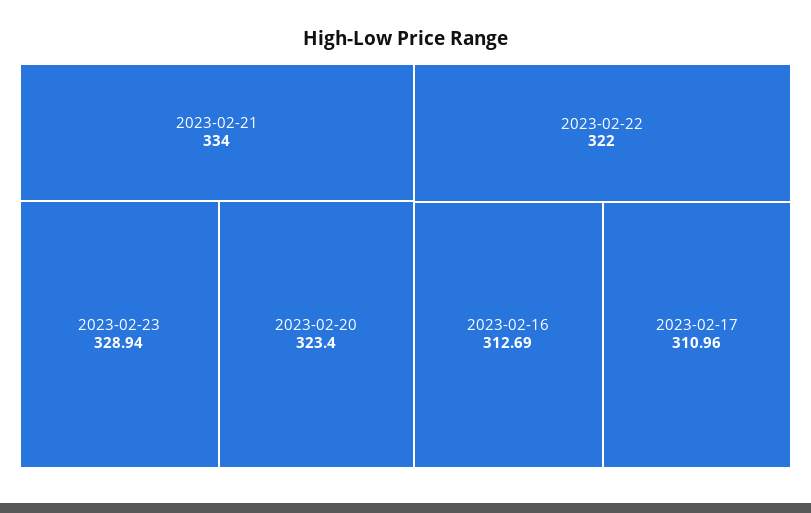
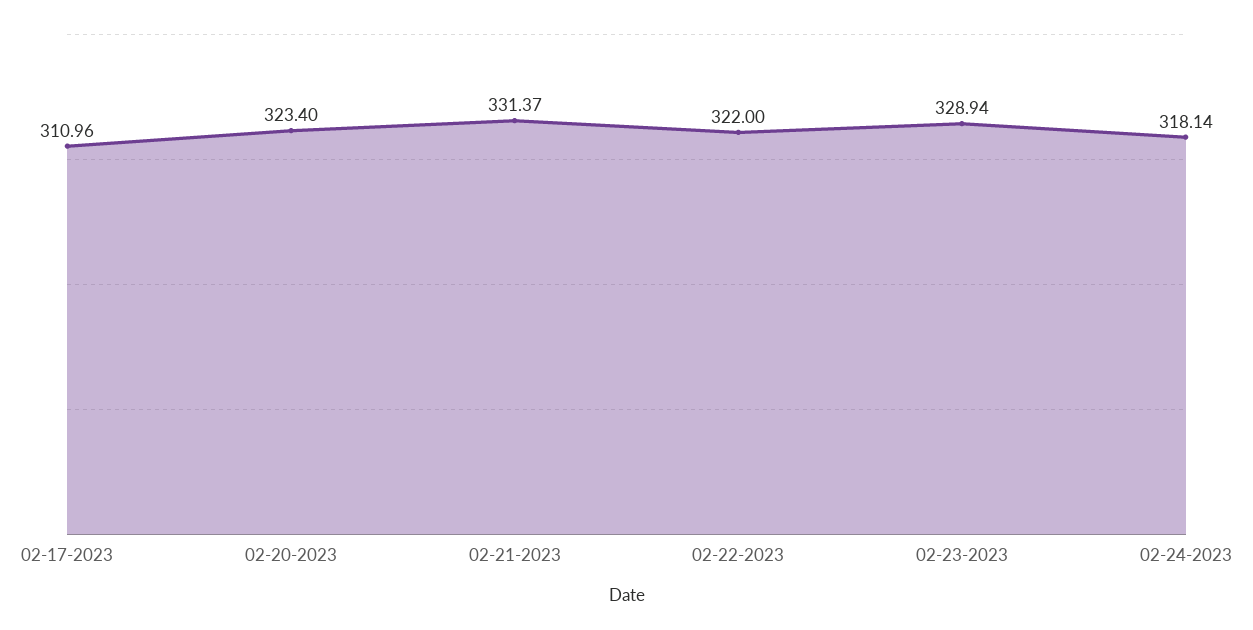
2023-02-21: 334 -> 331.37
2023-02-16: 312.69 -> none
02-24-2023: none -> 318.14

